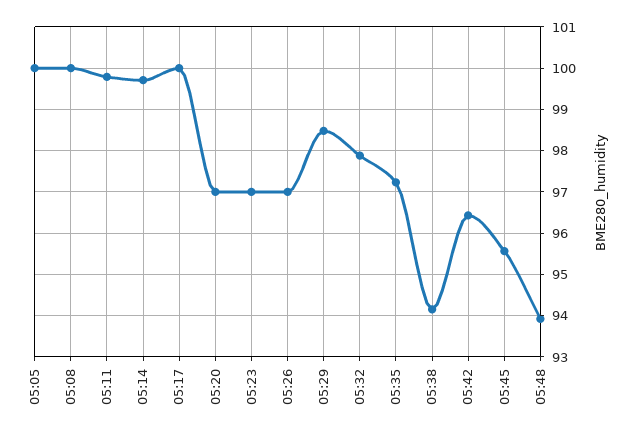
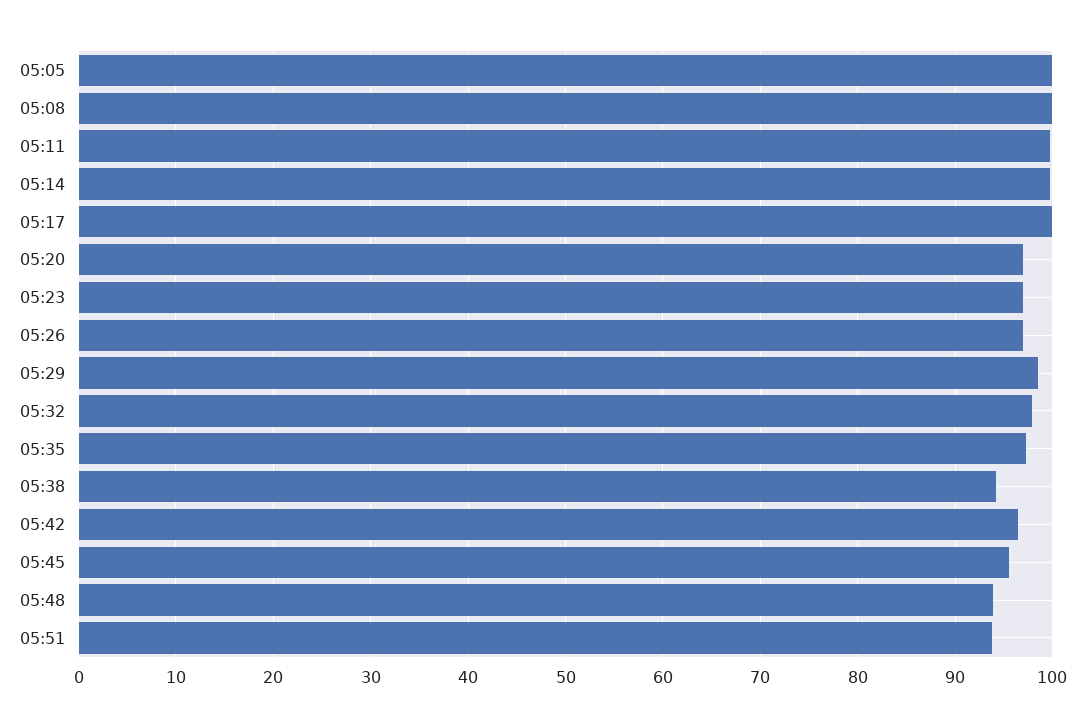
05:51: none -> 94

